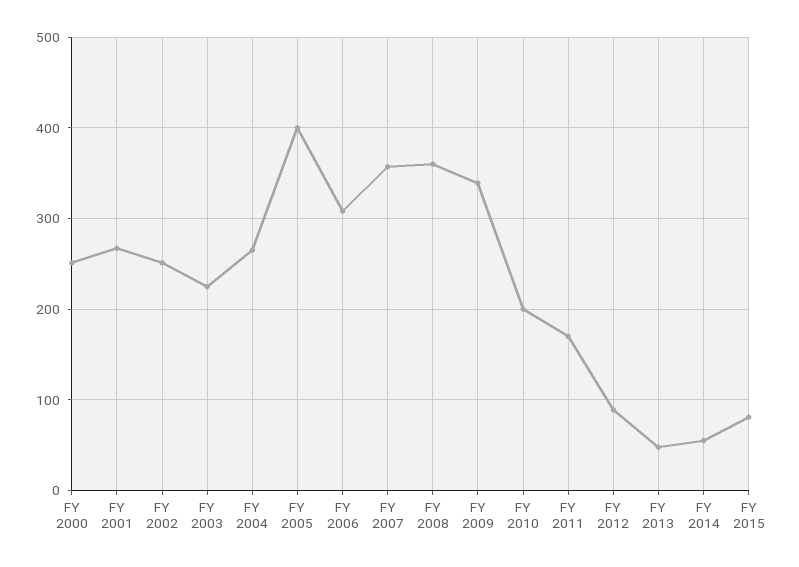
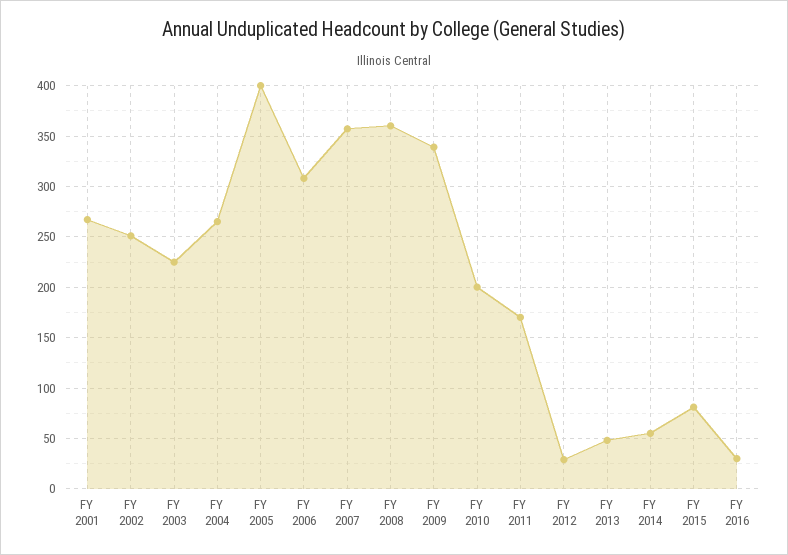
FY 2000: 250 -> none
FY 2012: 90 -> 30
FY 2016: none -> 30

